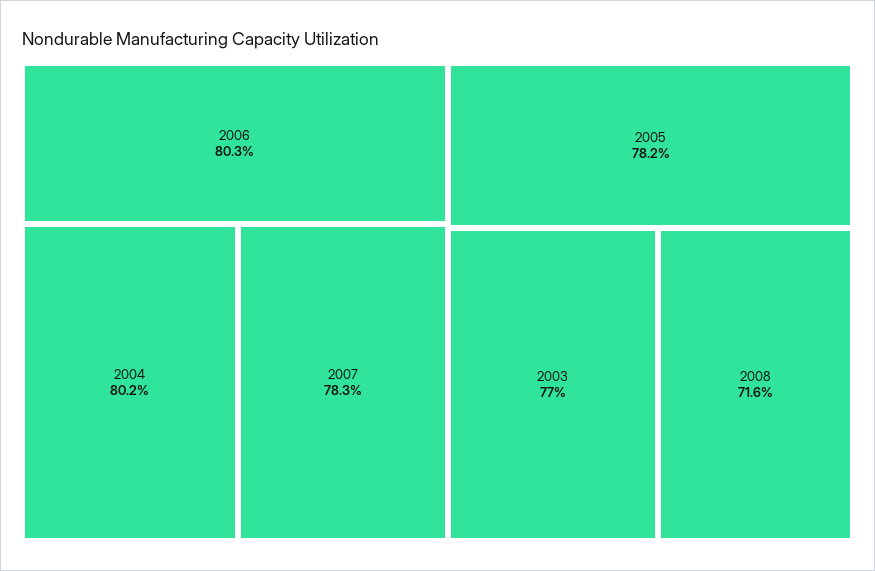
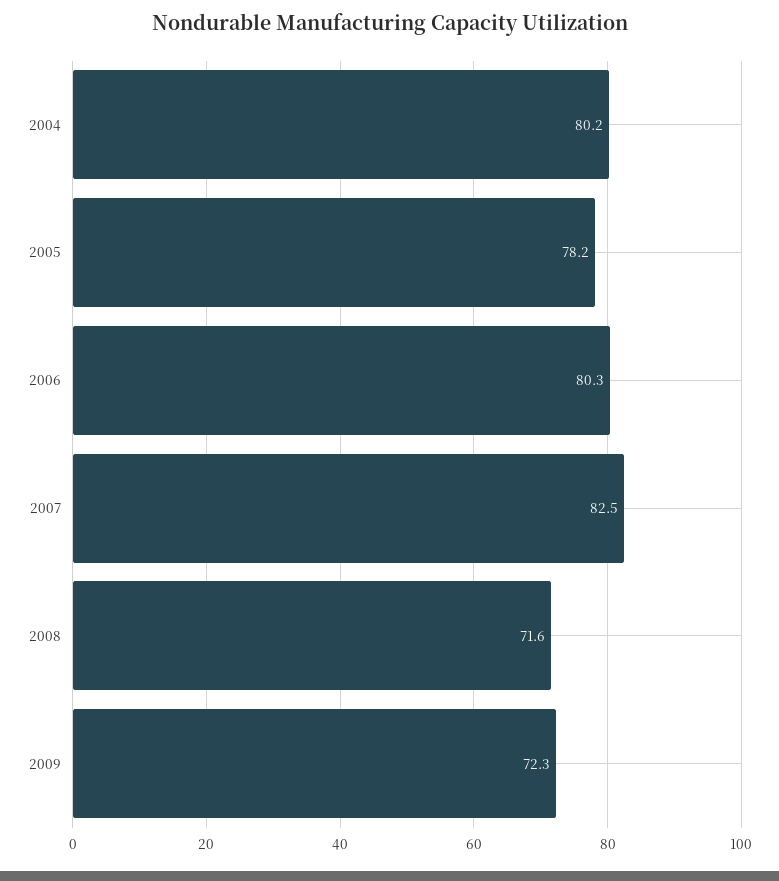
2007: 78.3 -> 82.5
2003: 77 -> none
2009: none -> 72.3

